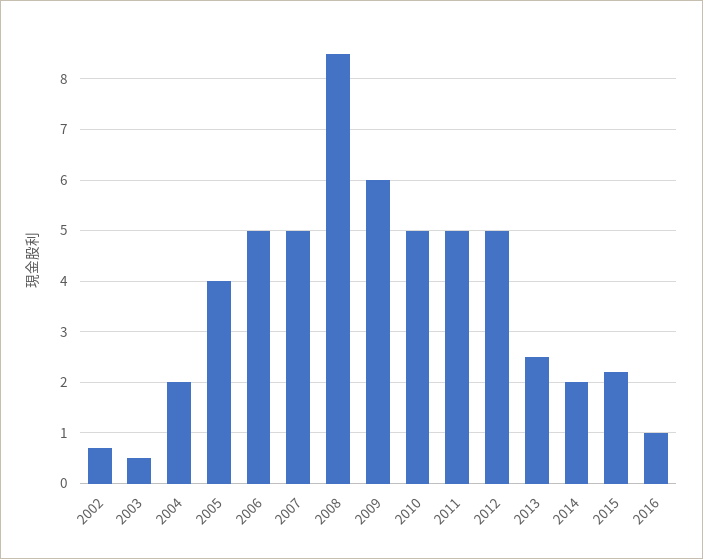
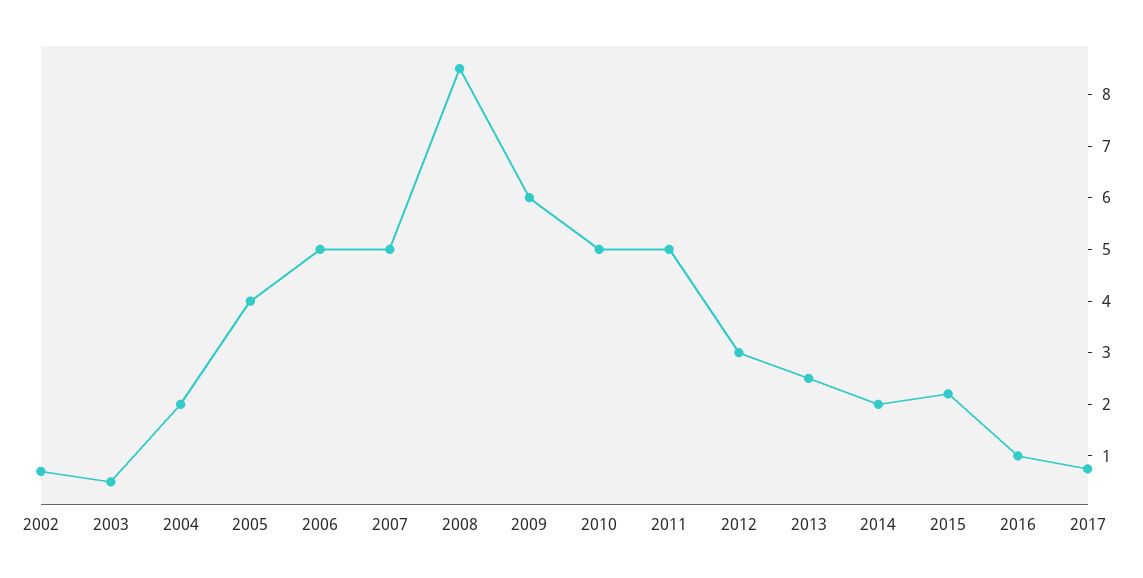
2012: 5 -> 3
2017: none -> 0.8

